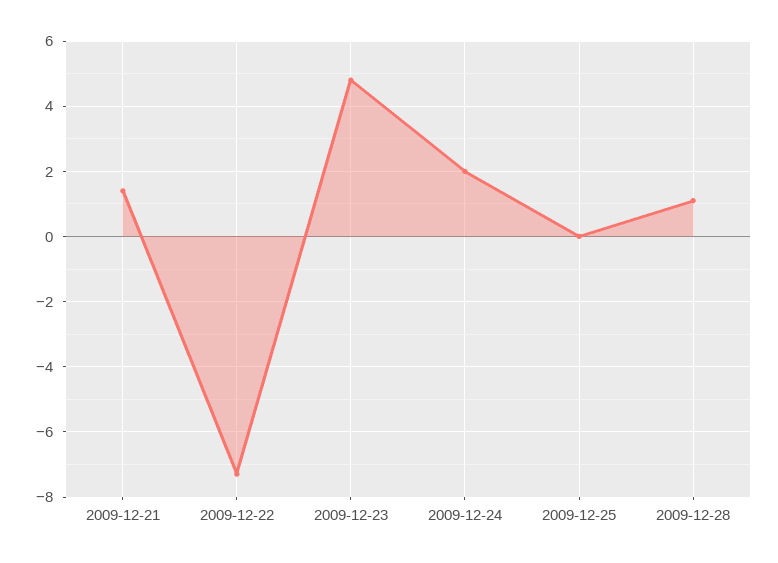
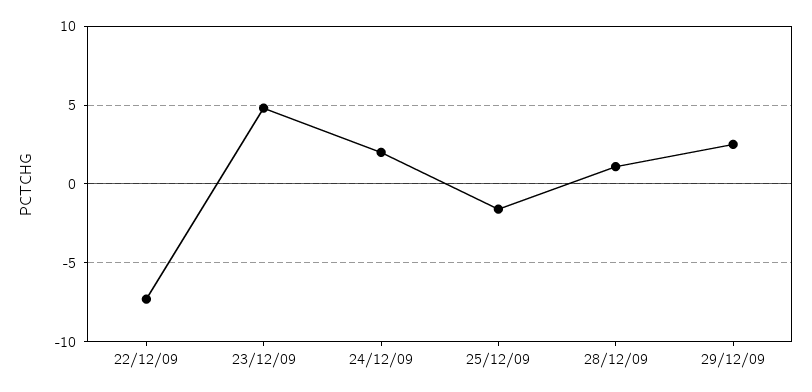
2009-12-21: 1.5 -> none
2009-12-25: 0 -> -1.5
29/12/09: none -> 2.5

